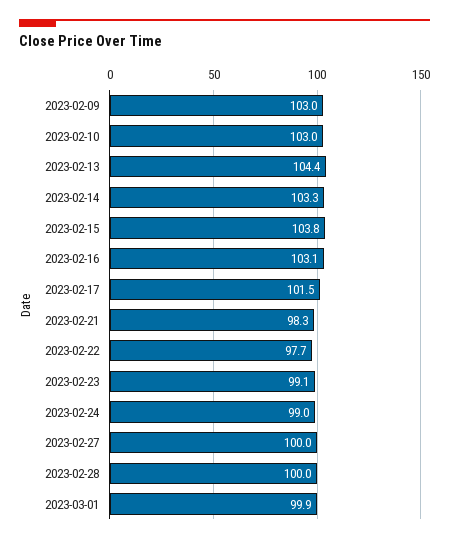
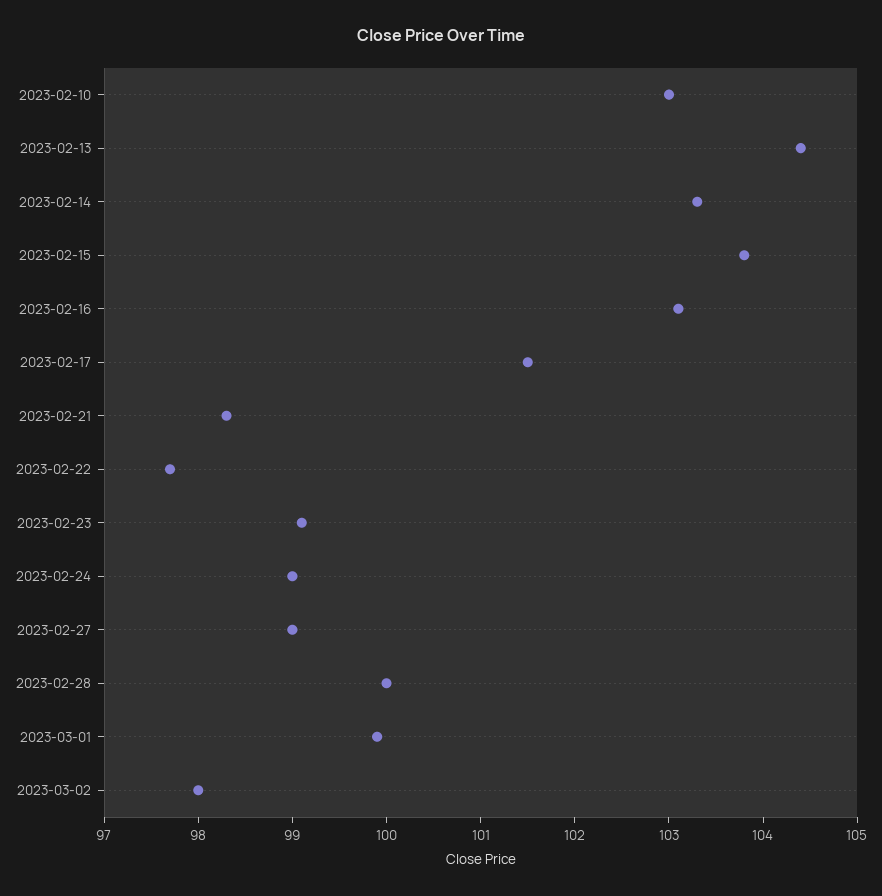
2023-02-09: 103 -> none
2023-02-27: 100 -> 99
2023-03-02: none -> 98

